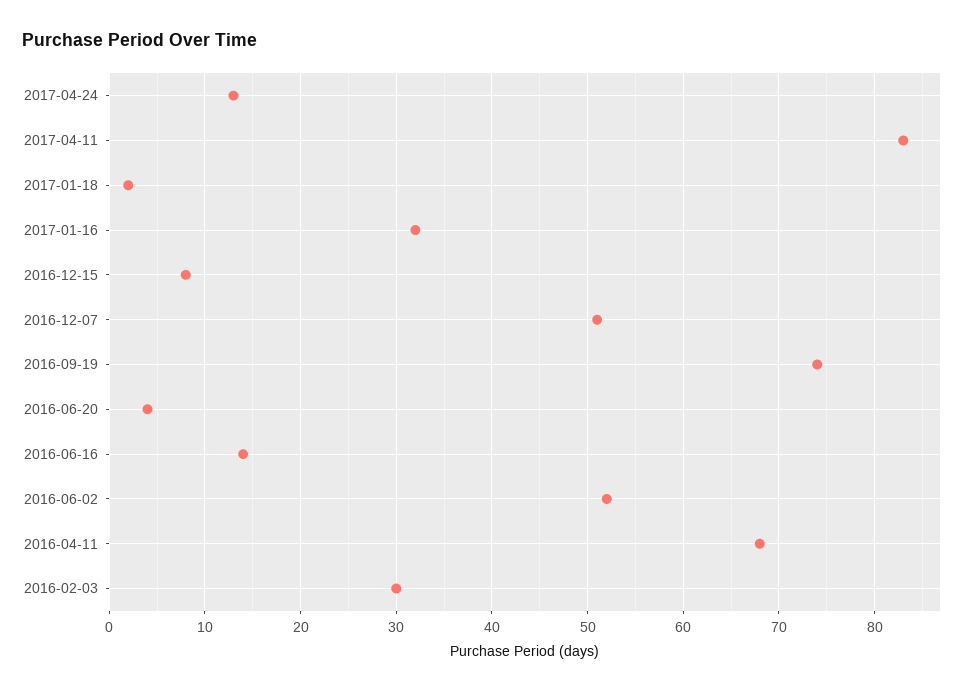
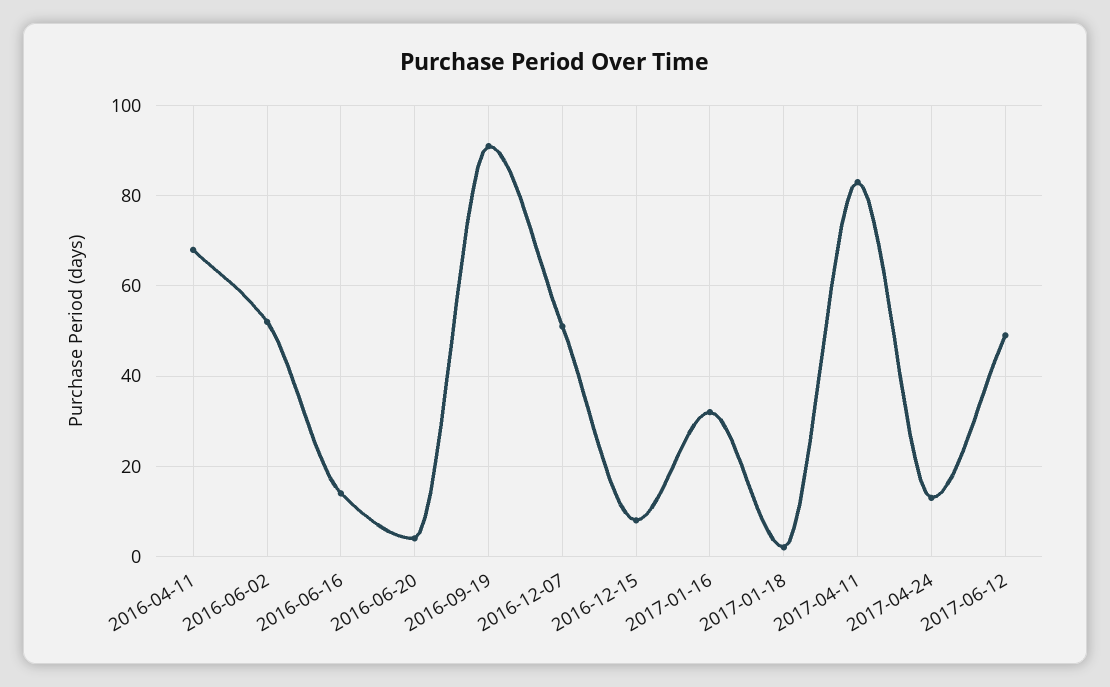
2016-09-19: 74 -> 90
2016-02-03: 30 -> none
2017-06-12: none -> 50

